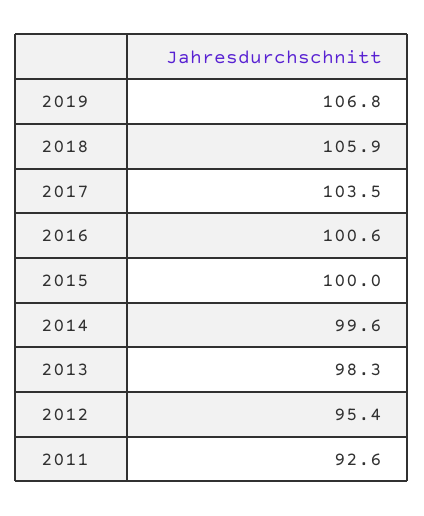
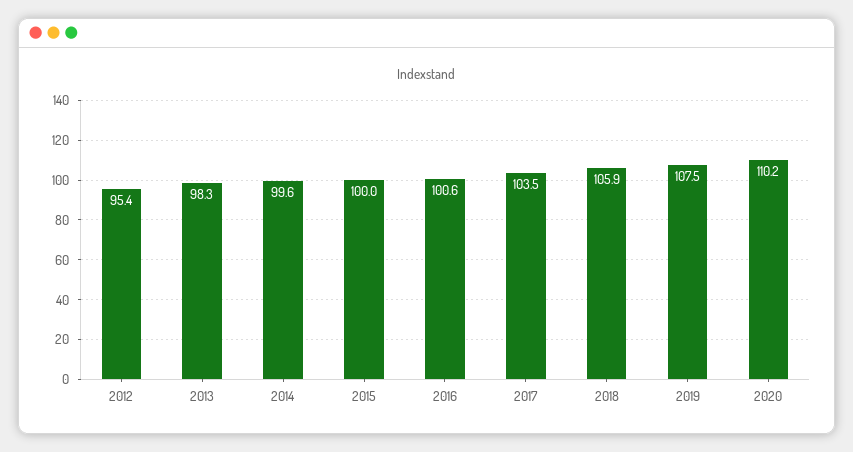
2019: 106.8 -> 107.5
2011: 92.6 -> none
2020: none -> 110.2

